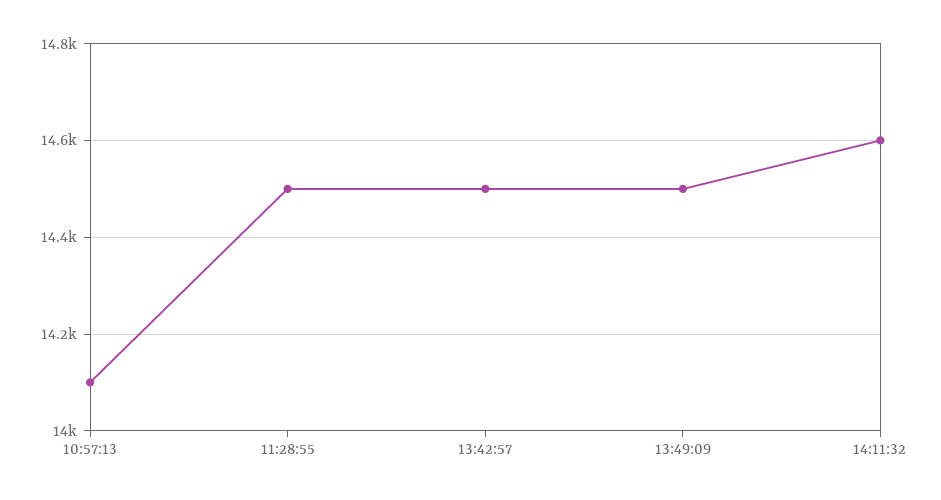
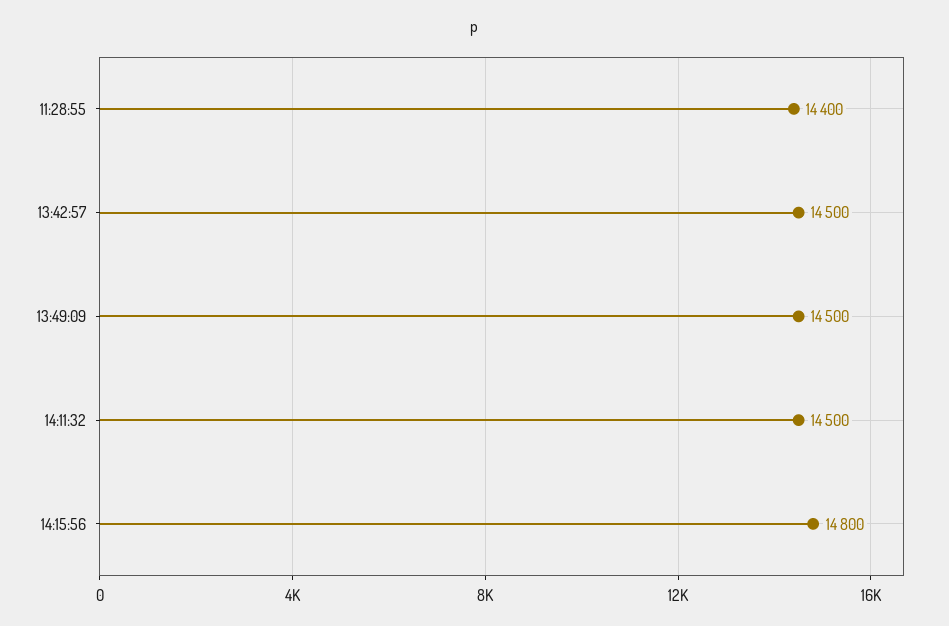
10:57:13: 14100 -> none
11:28:55: 14500 -> 14400
14:11:32: 14600 -> 14500
14:15:56: none -> 14800

